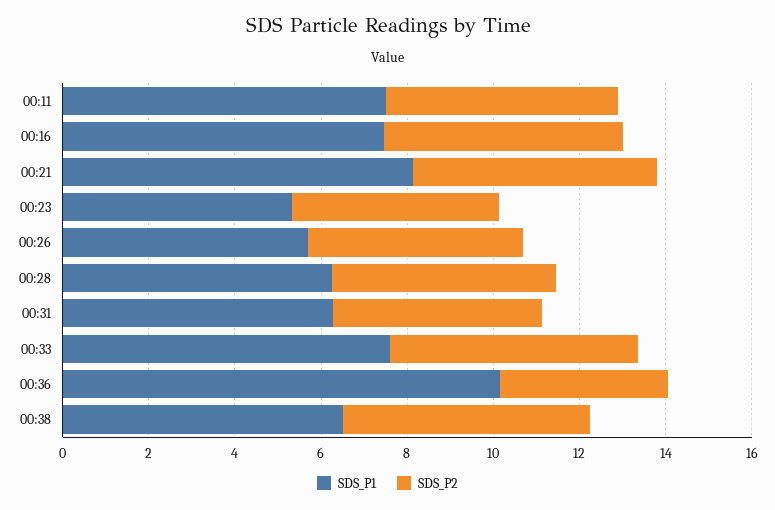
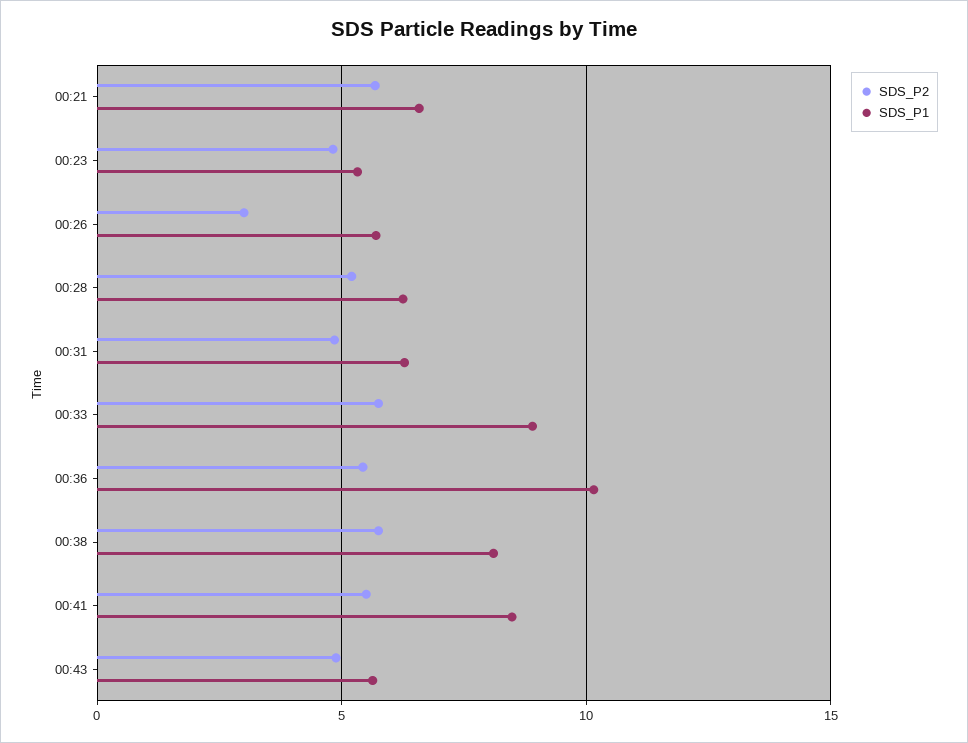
SDS_P1, 00:11: 7.5 -> none
SDS_P2, 00:11: 5.5 -> none
SDS_P1, 00:16: 7.5 -> none
SDS_P2, 00:16: 5.5 -> none
SDS_P1, 00:21: 8 -> 6.5
SDS_P2, 00:26: 5 -> 3
SDS_P1, 00:33: 7.5 -> 9
SDS_P2, 00:36: 4 -> 5.5
SDS_P1, 00:38: 6.5 -> 8
SDS_P2, 00:41: none -> 5.5
SDS_P1, 00:41: none -> 8.5
SDS_P2, 00:43: none -> 5
SDS_P1, 00:43: none -> 5.5

